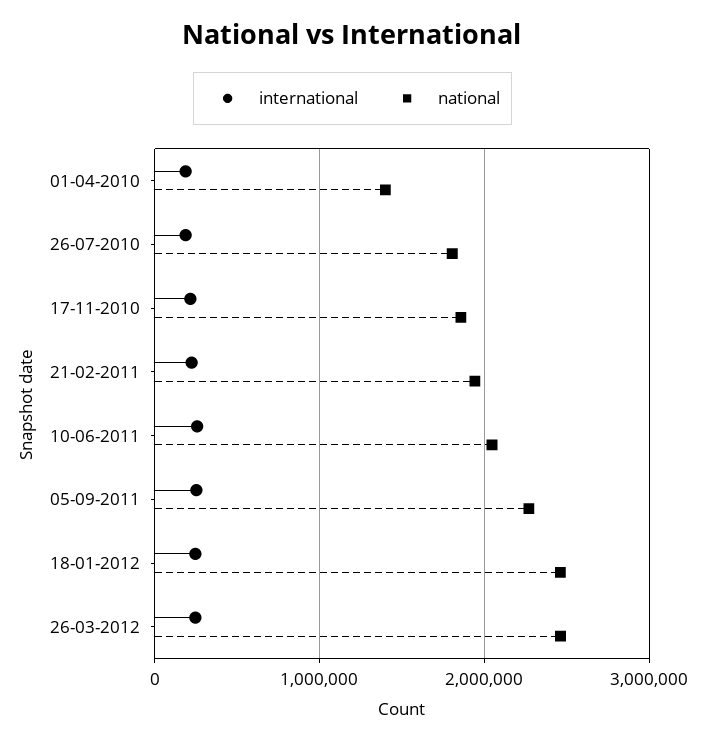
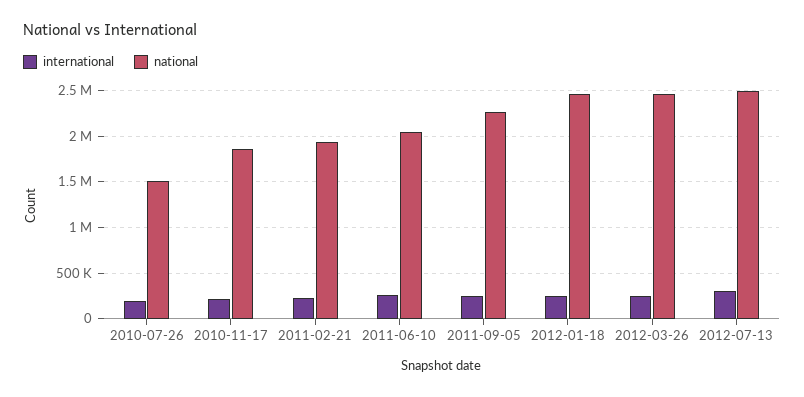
international, 01-04-2010: 200000 -> none
national, 01-04-2010: 1400000 -> none
national, 26-07-2010: 1800000 -> 1500000
international, 2012-07-13: none -> 300000
national, 2012-07-13: none -> 2500000

